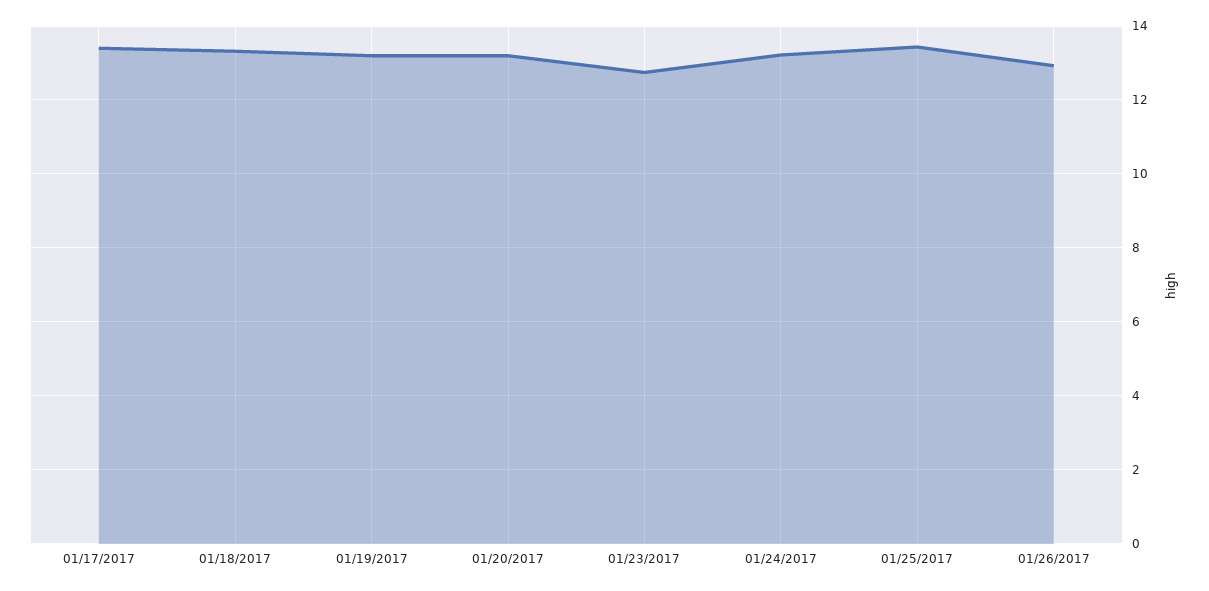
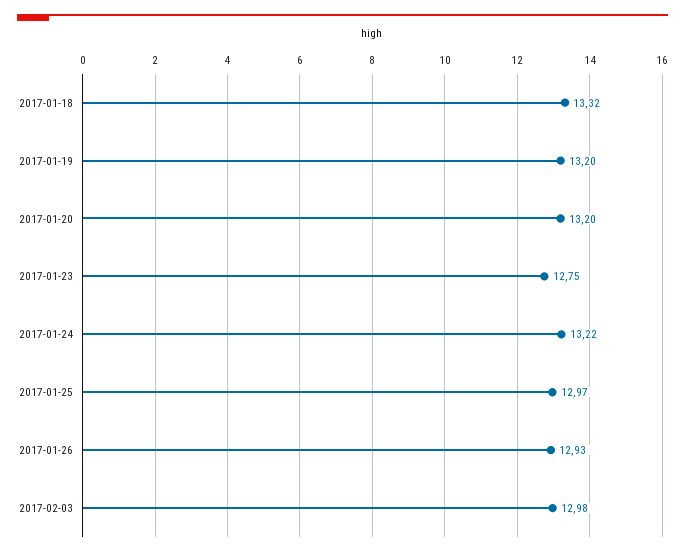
01/17/2017: 13.4 -> none
01/25/2017: 13.4 -> 12.97
2017-02-03: none -> 12.98

